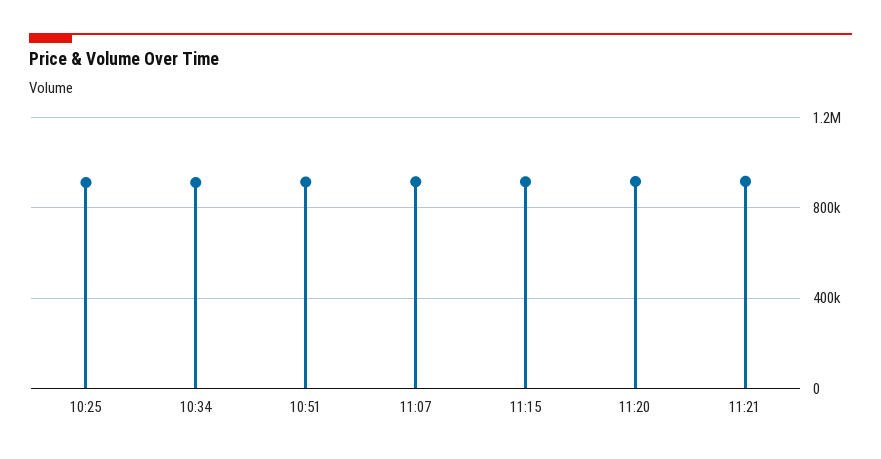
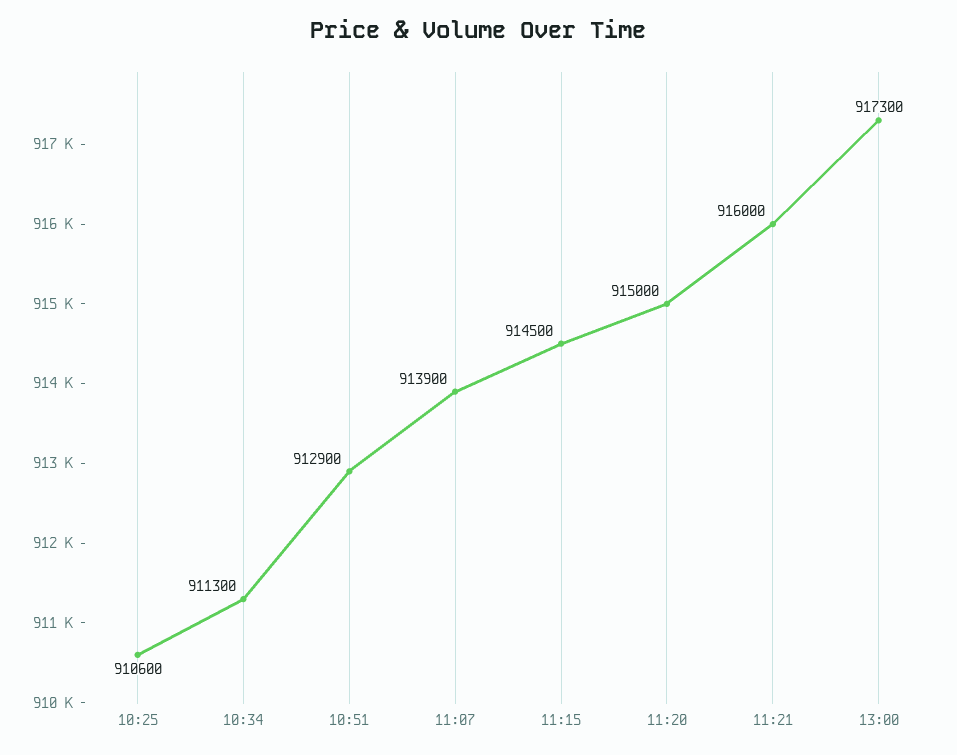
13:00: none -> 917300

